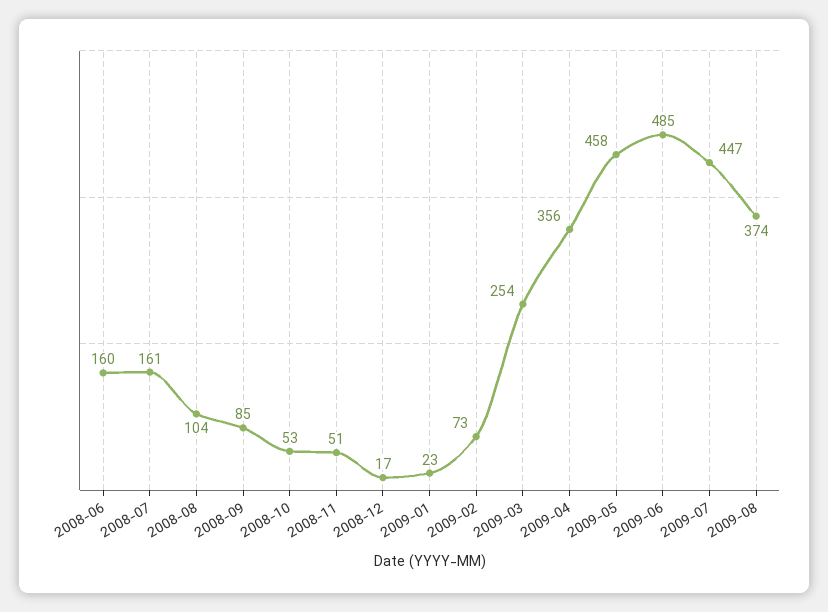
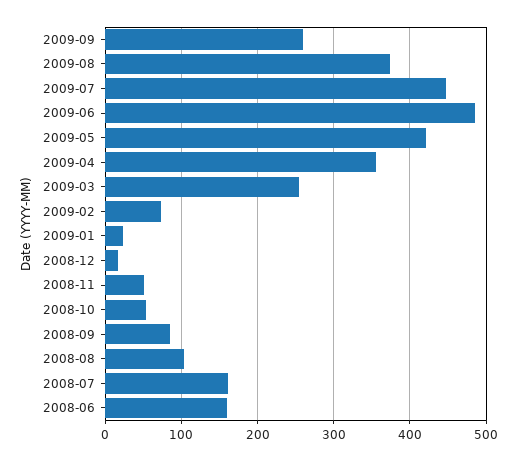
2009-05: 458 -> 420
2009-09: none -> 260

